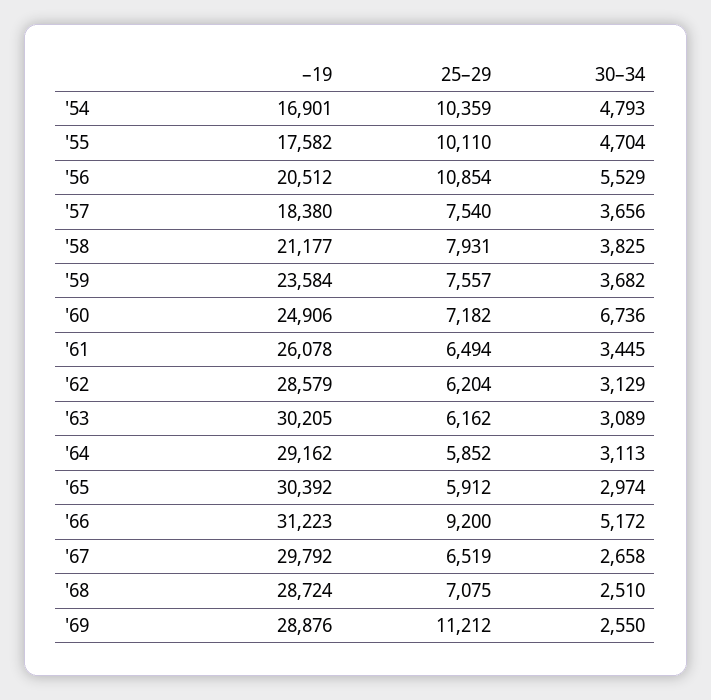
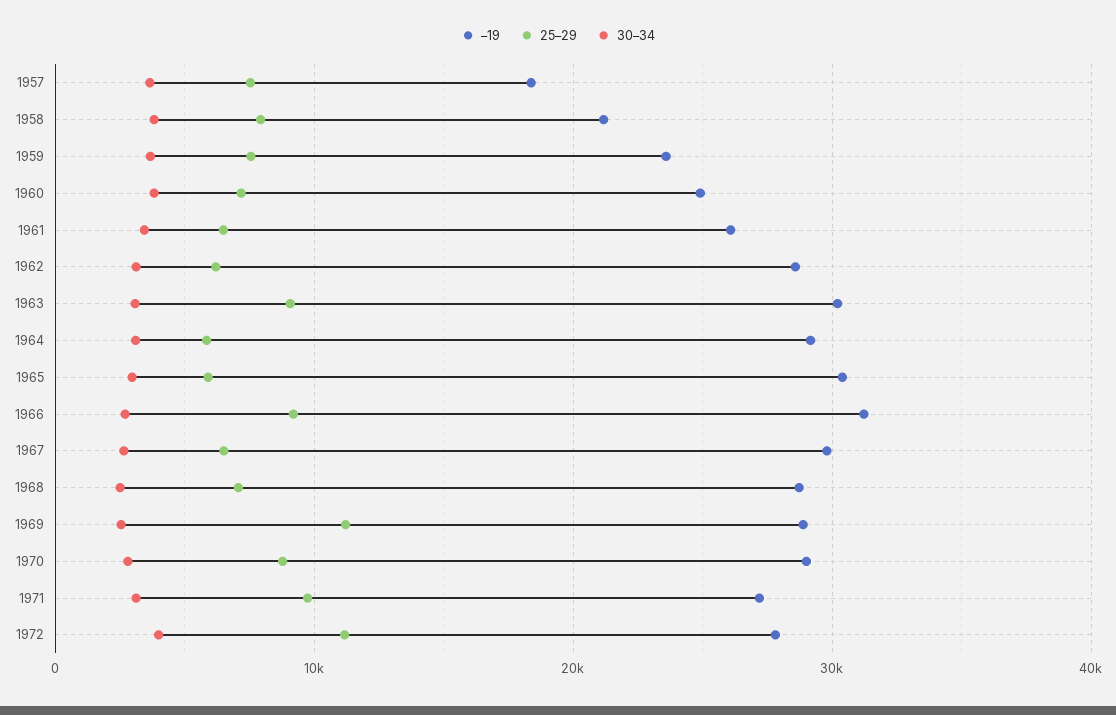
–19, '54: 16901 -> none
25–29, '54: 10359 -> none
30–34, '54: 4793 -> none
–19, '55: 17582 -> none
25–29, '55: 10110 -> none
30–34, '55: 4704 -> none
–19, '56: 20512 -> none
25–29, '56: 10854 -> none
30–34, '56: 5529 -> none
30–34, '60: 6736 -> 4000
25–29, '63: 6162 -> 9000
30–34, '66: 5172 -> 3000
–19, 1970: none -> 29000
25–29, 1970: none -> 9000
30–34, 1970: none -> 3000
–19, 1971: none -> 27000
25–29, 1971: none -> 10000
30–34, 1971: none -> 3000
–19, 1972: none -> 28000
25–29, 1972: none -> 11000
30–34, 1972: none -> 4000

